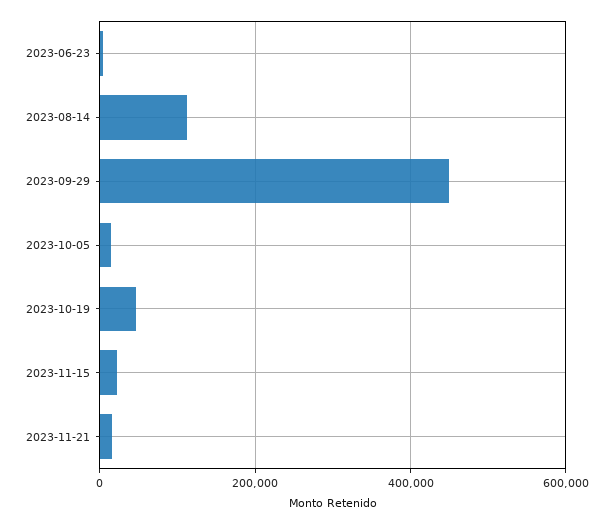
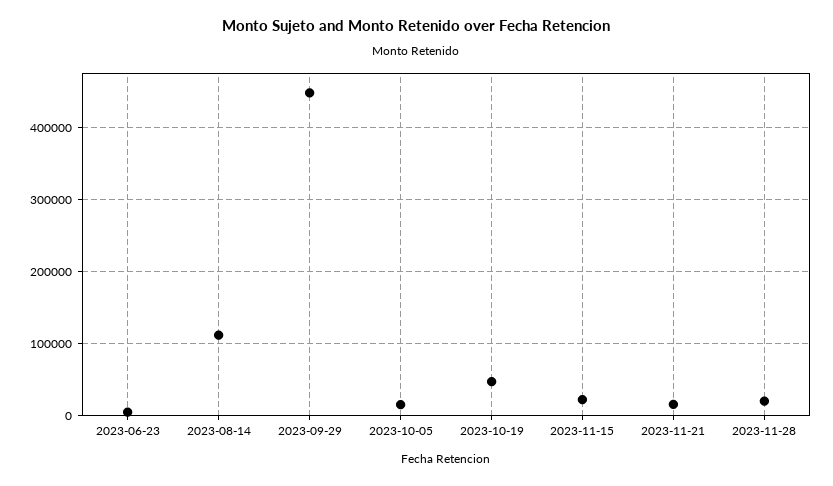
2023-11-28: none -> 20000

